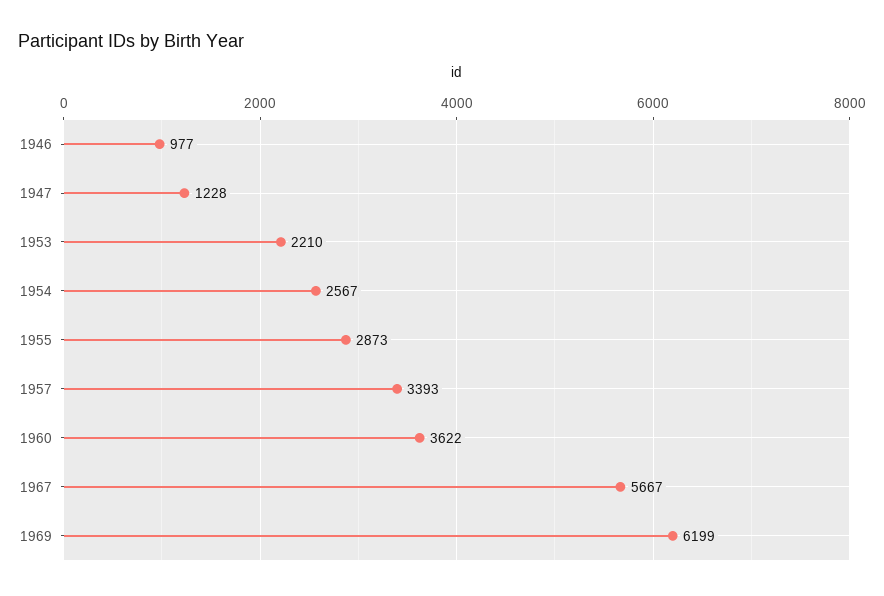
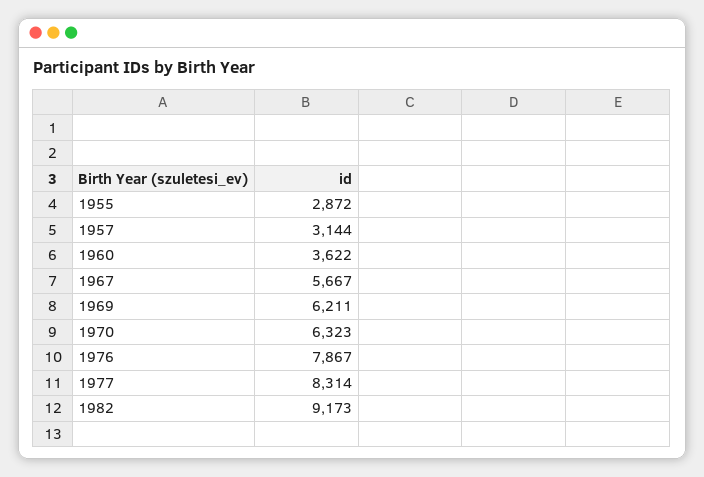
1946: 977 -> none
1947: 1228 -> none
1953: 2210 -> none
1954: 2567 -> none
1955: 2873 -> 2872
1957: 3393 -> 3144
1969: 6199 -> 6211
1970: none -> 6323
1976: none -> 7867
1977: none -> 8314
1982: none -> 9173

